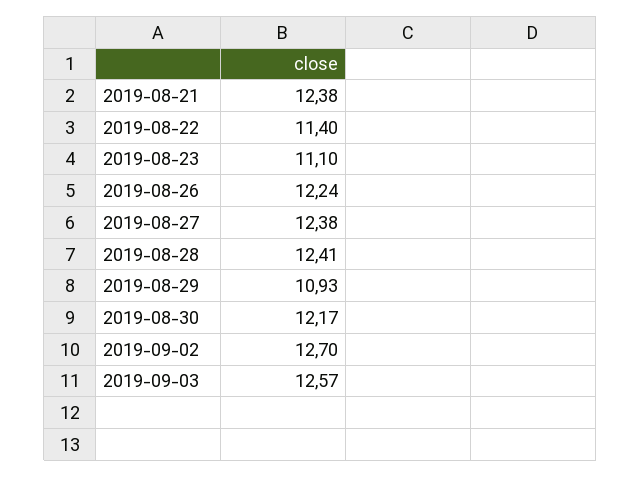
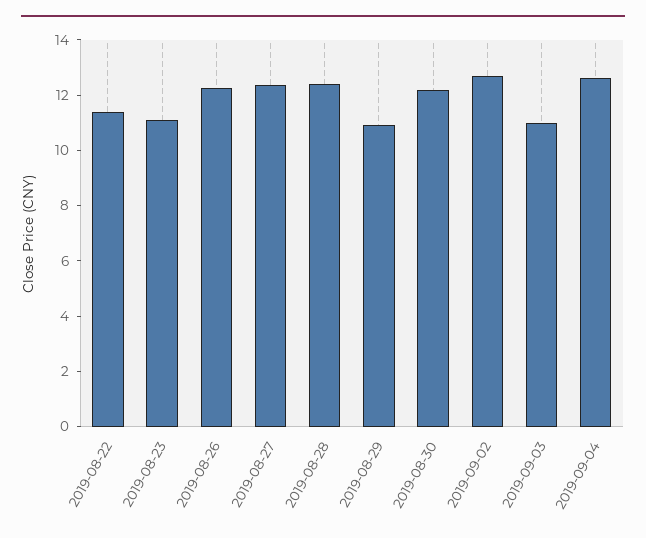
2019-08-21: 12.38 -> none
2019-09-03: 12.57 -> 11
2019-09-04: none -> 12.5

